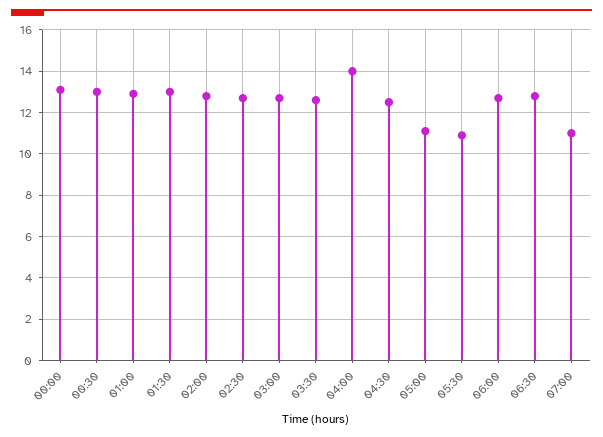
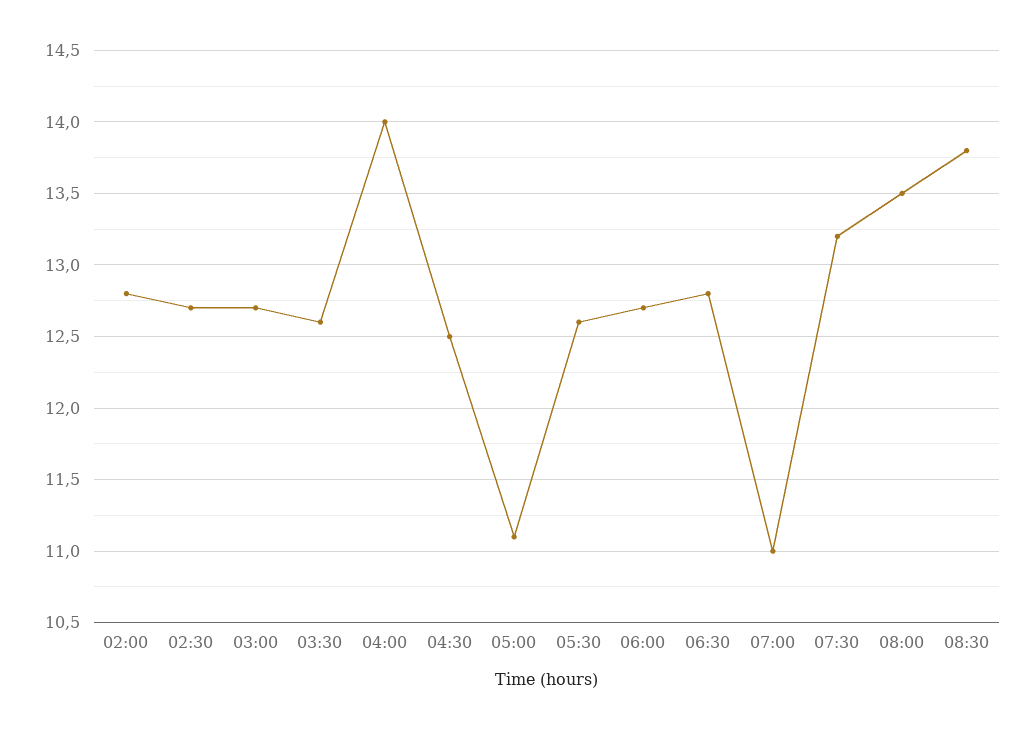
00:00: 13 -> none
00:30: 13 -> none
01:00: 13 -> none
01:30: 13 -> none
05:30: 11 -> 12.6
07:30: none -> 13.2
08:00: none -> 13.5
08:30: none -> 13.8

